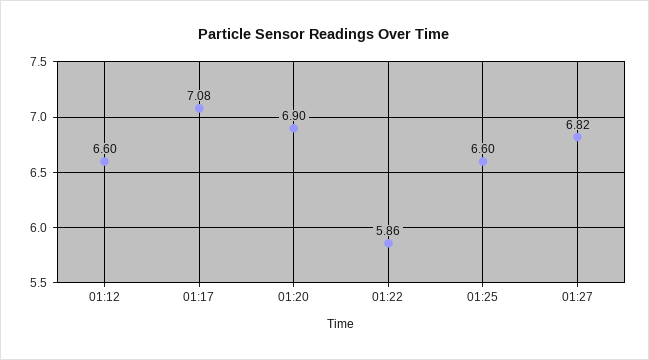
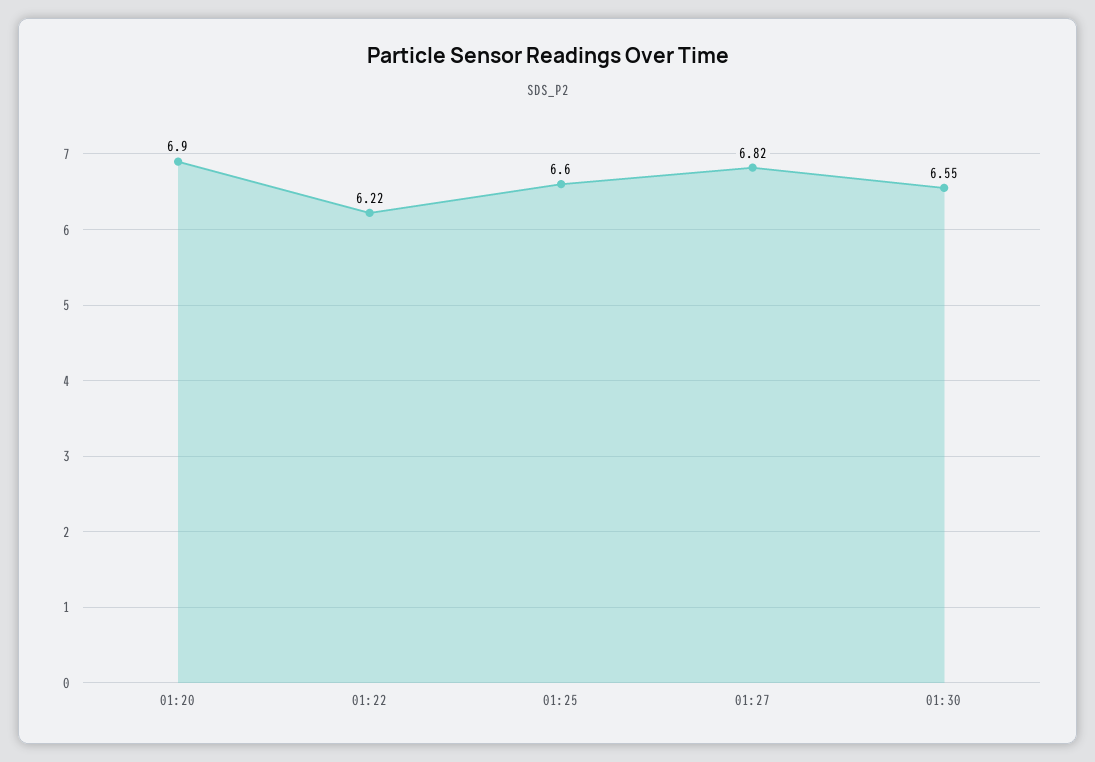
01:12: 6.6 -> none
01:17: 7.08 -> none
01:22: 5.86 -> 6.22
01:30: none -> 6.55

